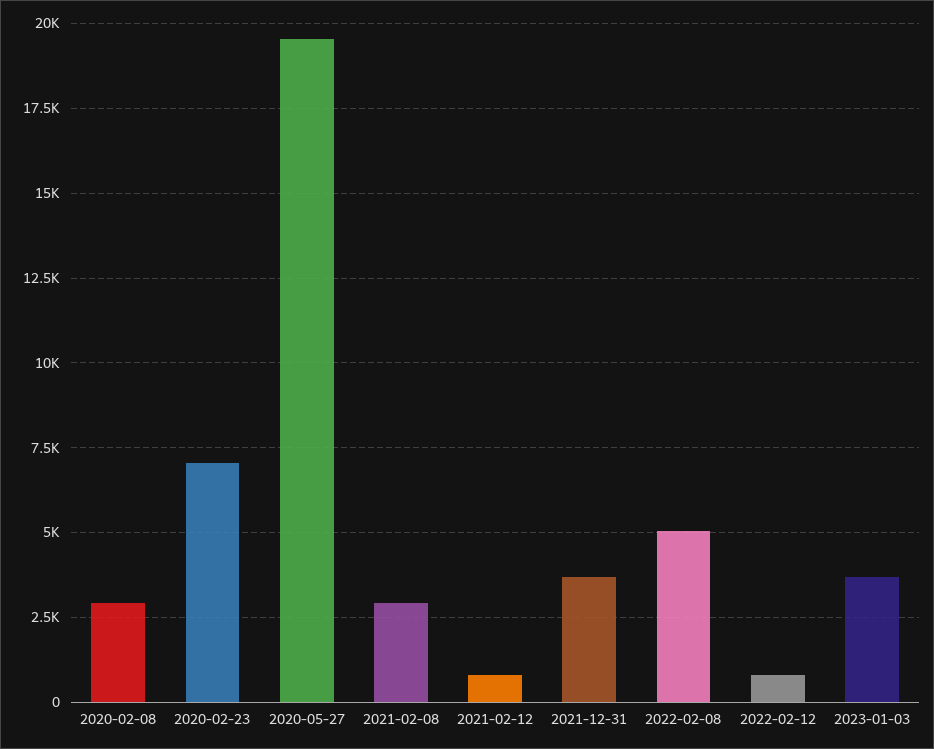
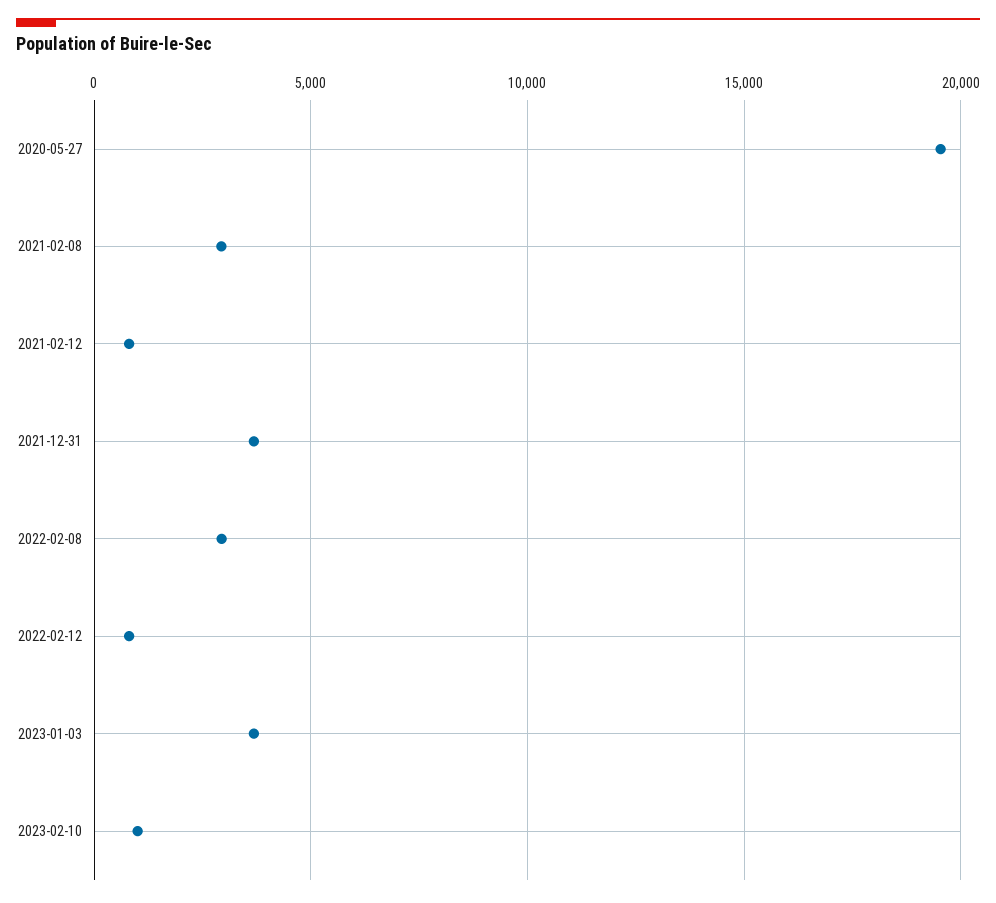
2020-02-08: 3000 -> none
2020-02-23: 7000 -> none
2022-02-08: 5000 -> 3000
2023-02-10: none -> 1000

